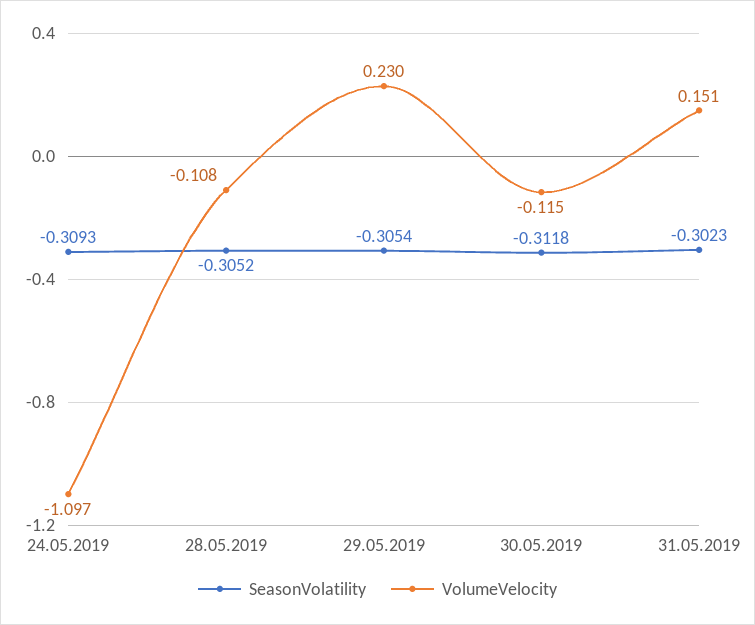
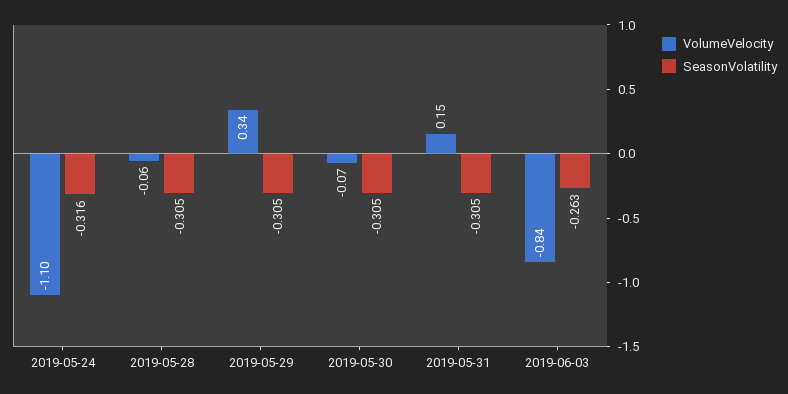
SeasonVolatility, 24.05.2019: -0.3093 -> -0.316
VolumeVelocity, 28.05.2019: -0.108 -> -0.06
VolumeVelocity, 29.05.2019: 0.23 -> 0.34
SeasonVolatility, 30.05.2019: -0.3118 -> -0.305
VolumeVelocity, 30.05.2019: -0.115 -> -0.07
SeasonVolatility, 31.05.2019: -0.3023 -> -0.305
VolumeVelocity, 2019-06-03: none -> -0.84
SeasonVolatility, 2019-06-03: none -> -0.263

